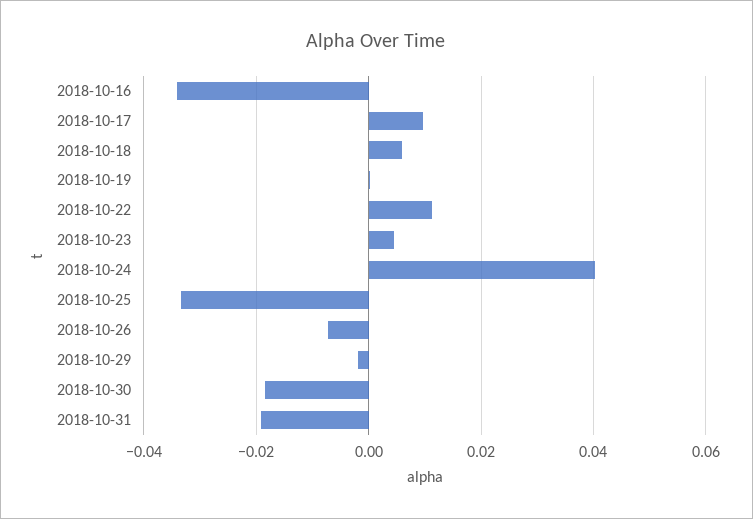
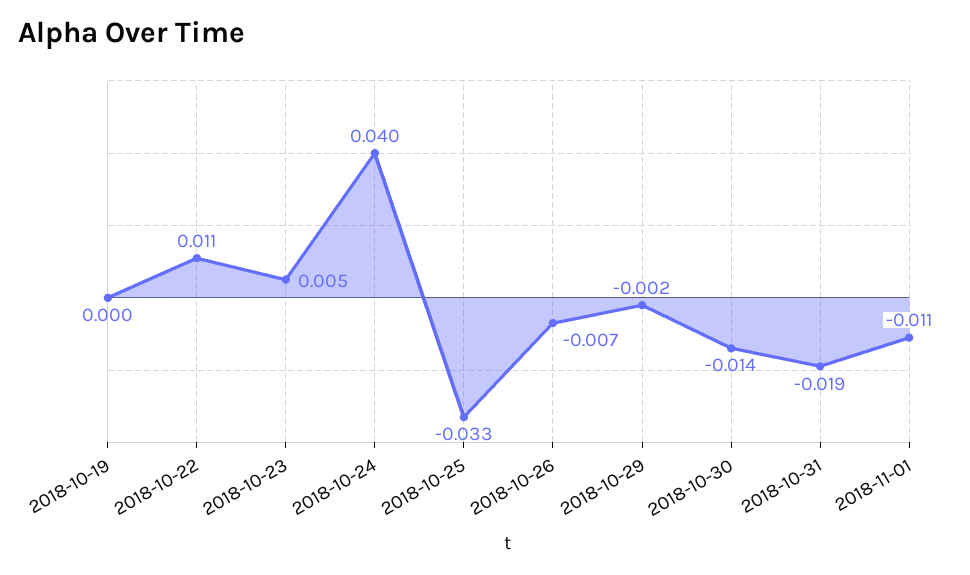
2018-10-16: -0.034 -> none
2018-10-17: 0.01 -> none
2018-10-18: 0.006 -> none
2018-10-30: -0.018 -> -0.014
2018-11-01: none -> -0.011

